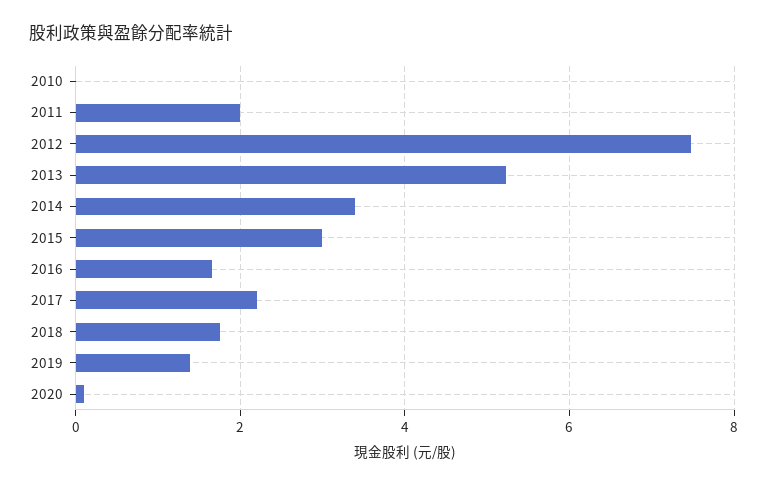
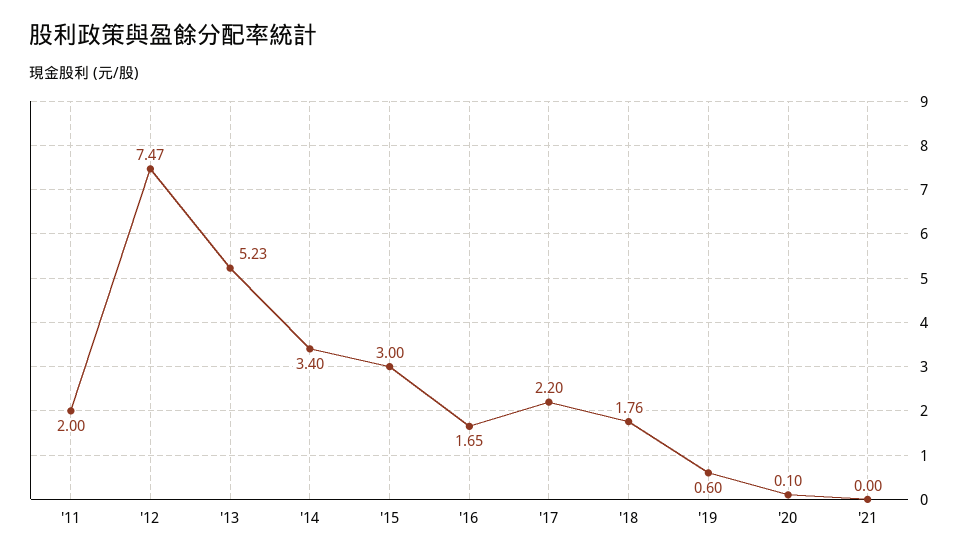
2010: 0 -> none
2019: 1.4 -> 0.6
'21: none -> 0

